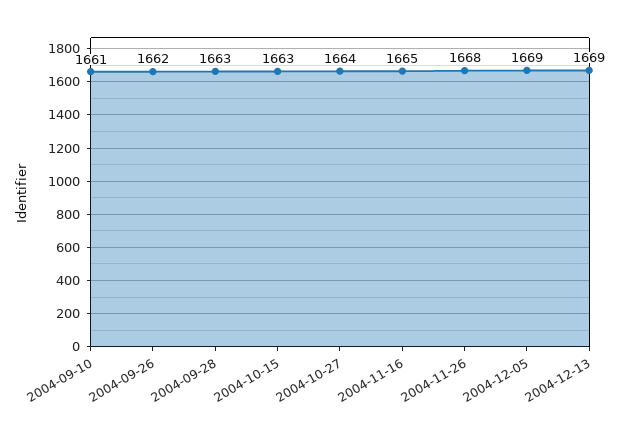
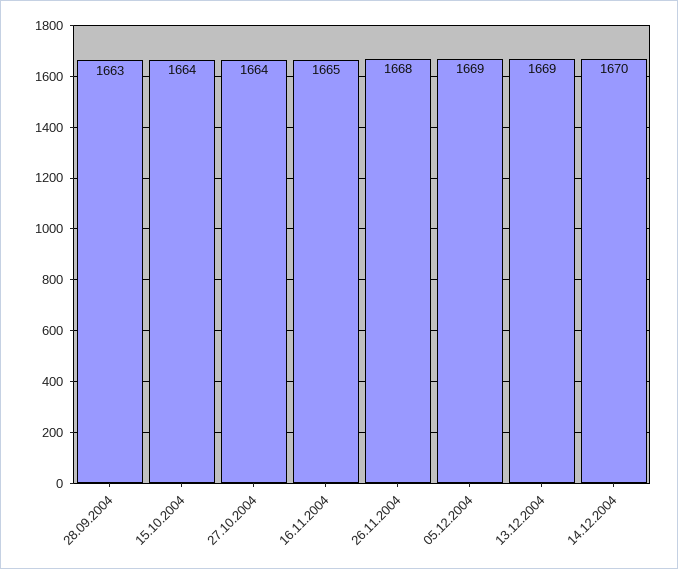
2004-09-10: 1661 -> none
2004-09-26: 1662 -> none
2004-10-15: 1663 -> 1664
14.12.2004: none -> 1670

